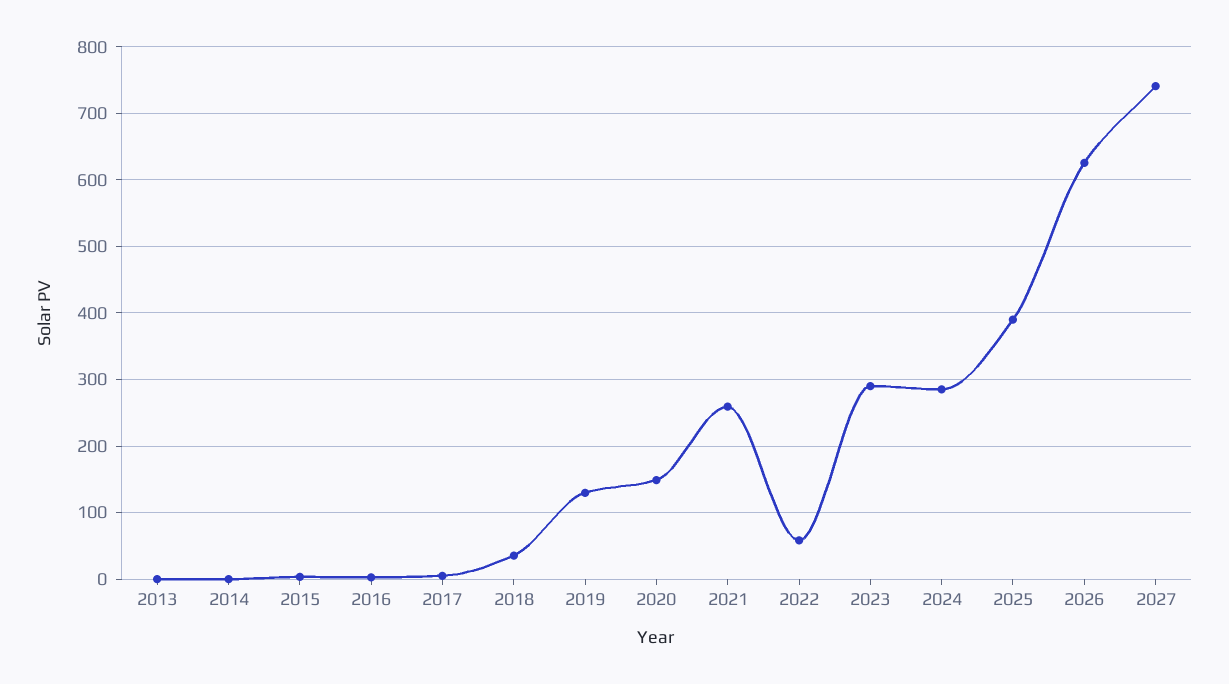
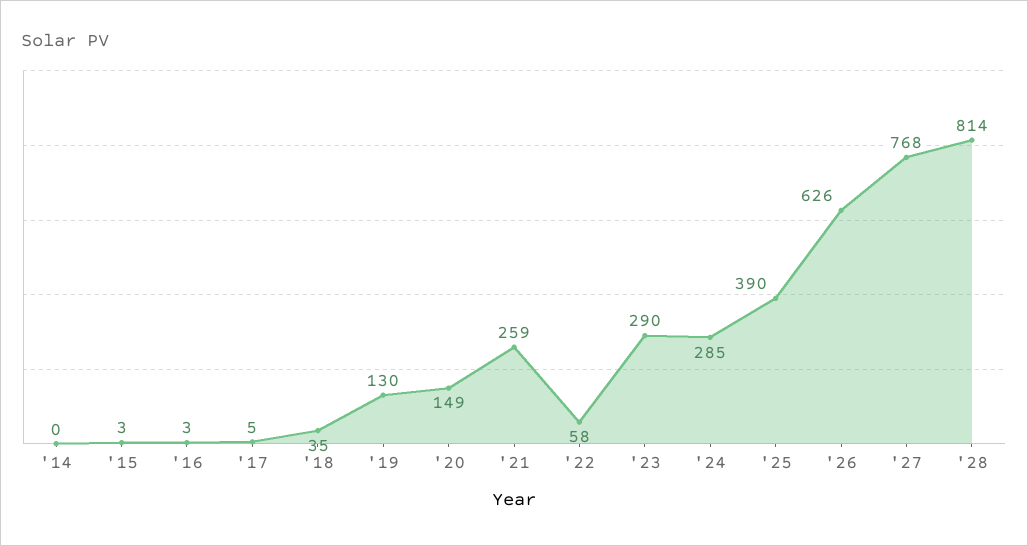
2013: 0 -> none
2027: 740 -> 768
'28: none -> 814

